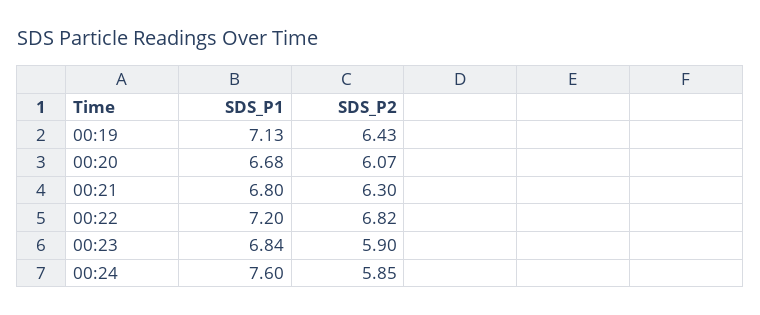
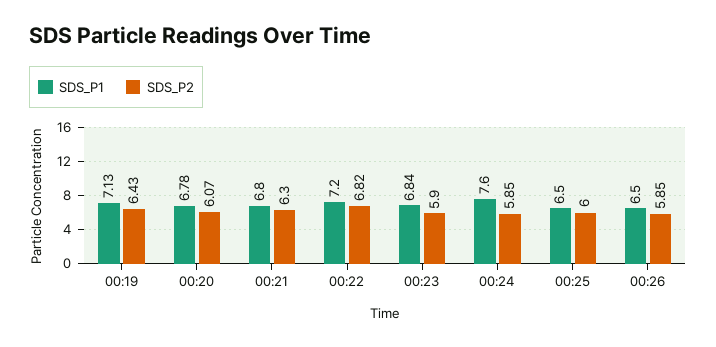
SDS_P1, 00:20: 6.68 -> 6.78
SDS_P1, 00:25: none -> 6.5
SDS_P2, 00:25: none -> 6
SDS_P1, 00:26: none -> 6.5
SDS_P2, 00:26: none -> 5.85

